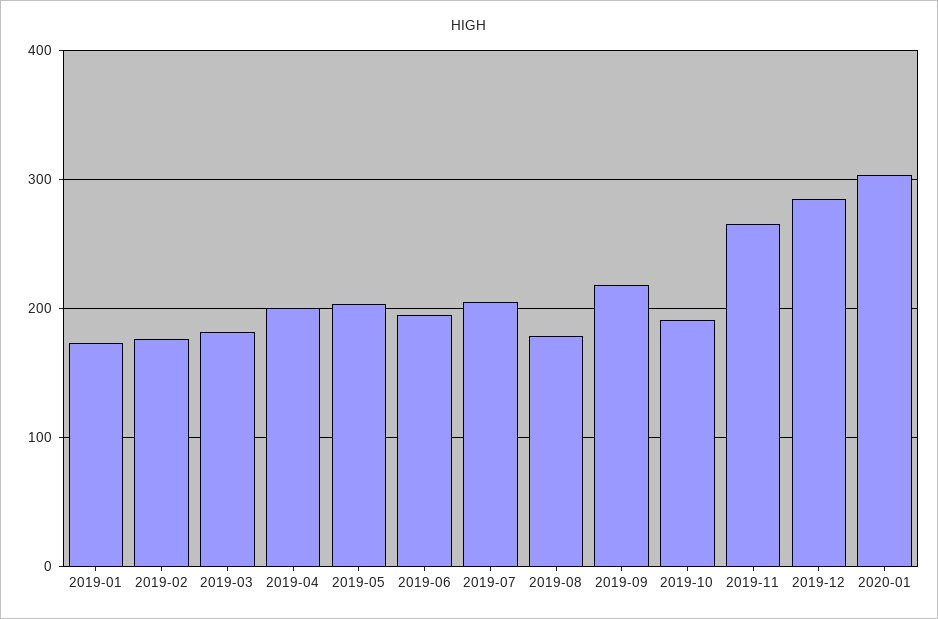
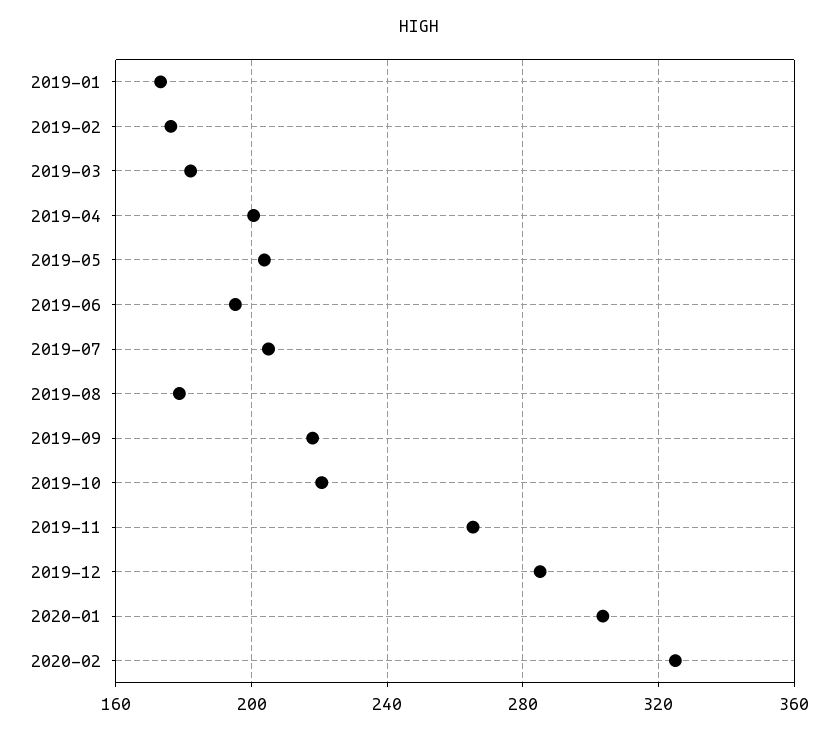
2019-10: 190 -> 220
2020-02: none -> 325

